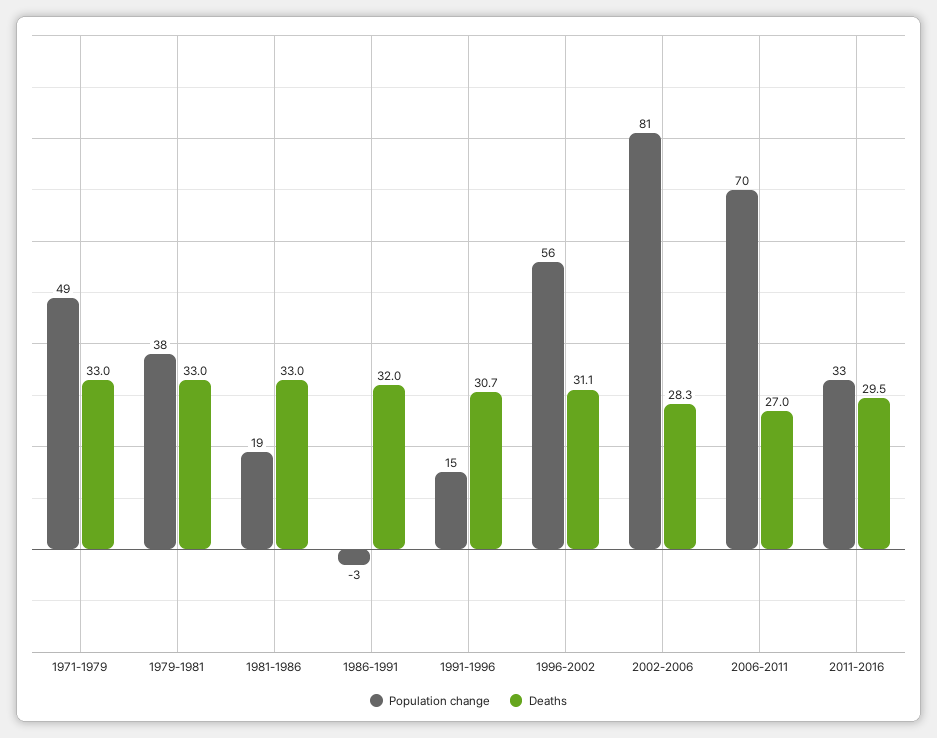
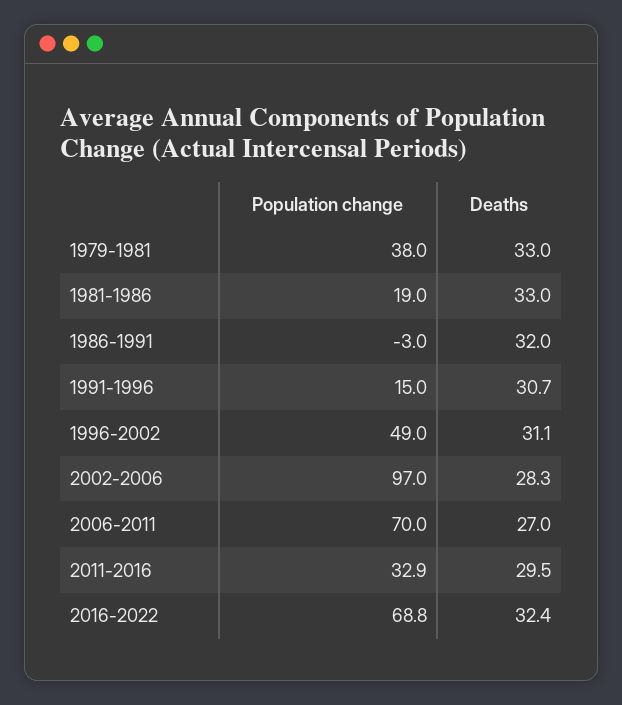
Population change, 1971-1979: 49 -> none
Deaths, 1971-1979: 33 -> none
Population change, 1996-2002: 56 -> 49
Population change, 2002-2006: 81 -> 97
Population change, 2016-2022: none -> 68.8
Deaths, 2016-2022: none -> 32.4

